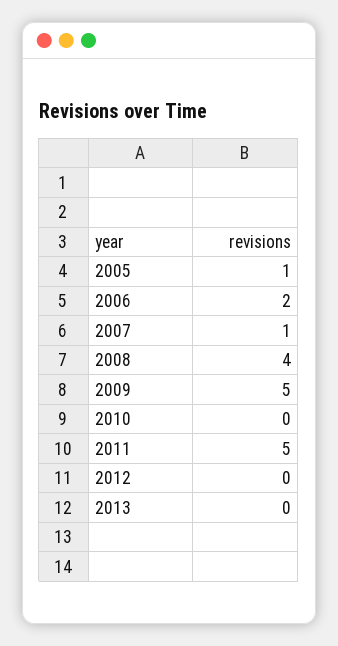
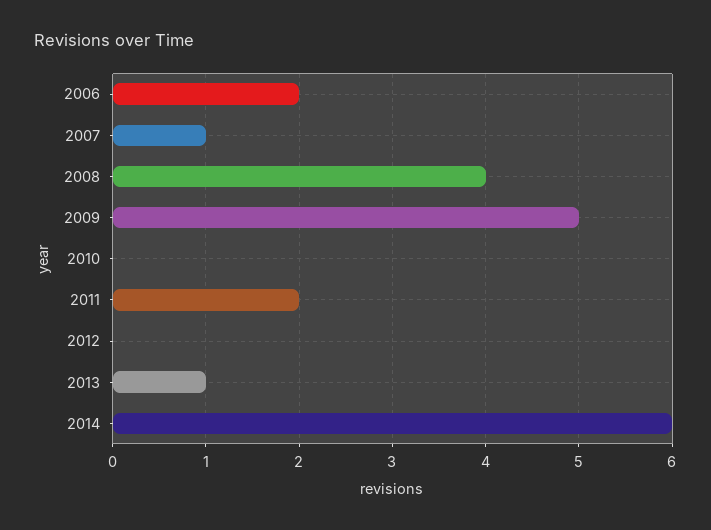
2005: 1 -> none
2011: 5 -> 2
2013: 0 -> 1
2014: none -> 6

